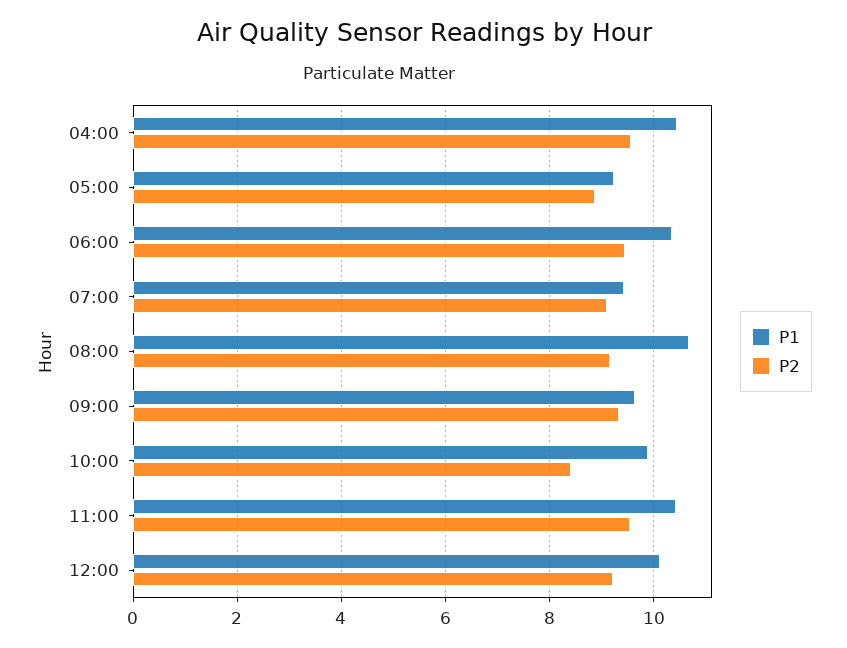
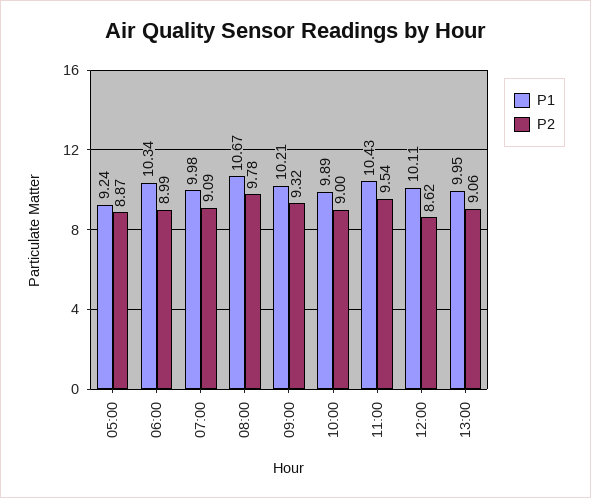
P1, 04:00: 10.4 -> none
P2, 04:00: 9.6 -> none
P2, 06:00: 9.4 -> 8.99
P1, 07:00: 9.4 -> 9.98
P2, 08:00: 9.2 -> 9.78
P1, 09:00: 9.6 -> 10.21
P2, 10:00: 8.4 -> 9
P2, 12:00: 9.2 -> 8.62
P1, 13:00: none -> 9.95
P2, 13:00: none -> 9.06

